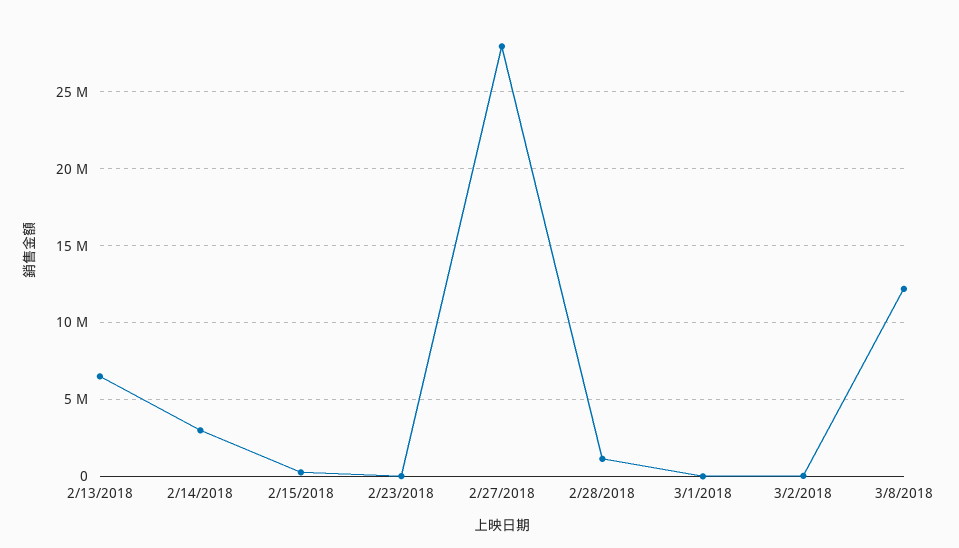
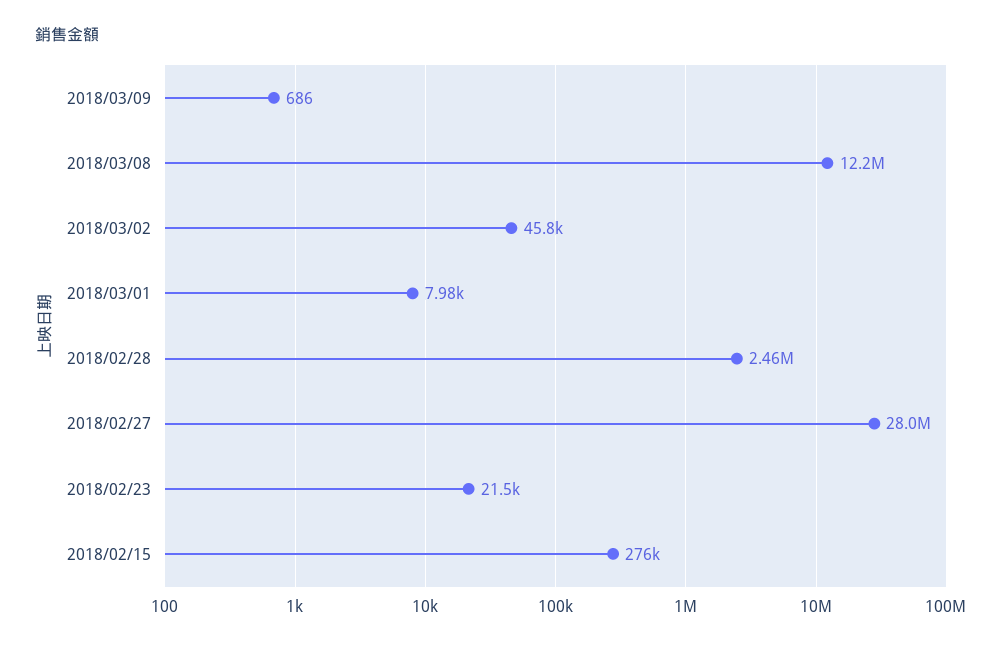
2/13/2018: 6500000 -> none
2/14/2018: 3000000 -> none
2/28/2018: 1000000 -> 2460000
2018/03/09: none -> 686

